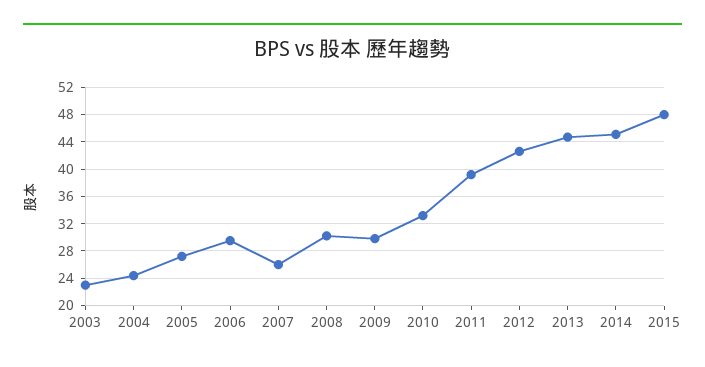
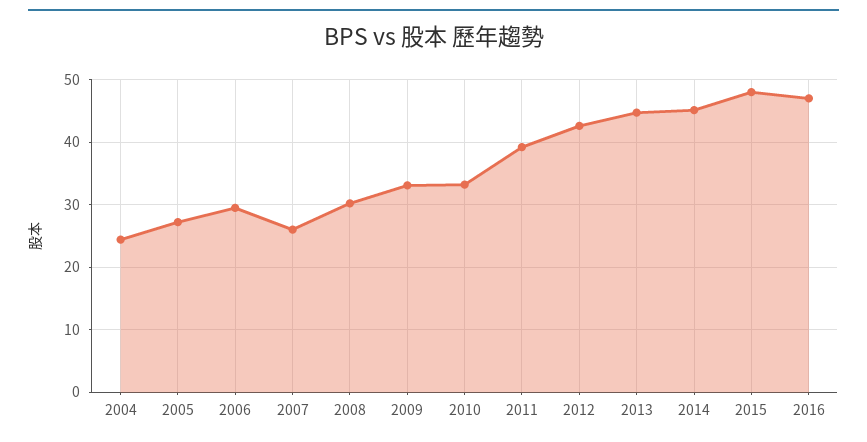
2003: 23 -> none
2009: 30 -> 33
2016: none -> 47

